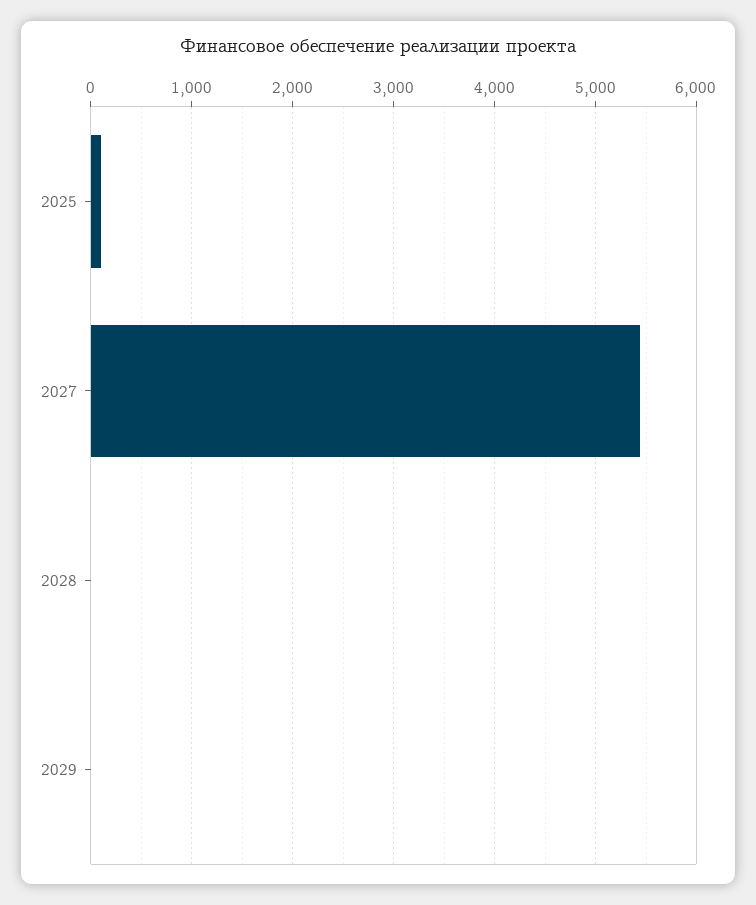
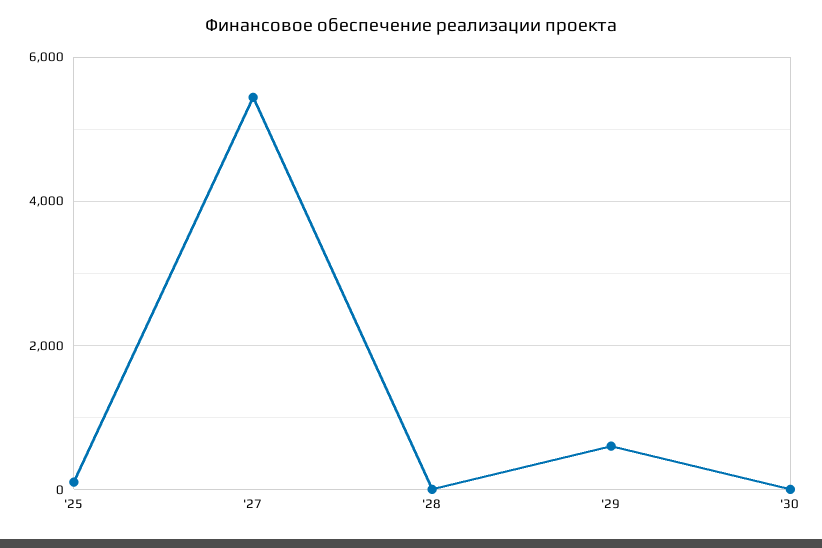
2029: 0 -> 600
'30: none -> 0

